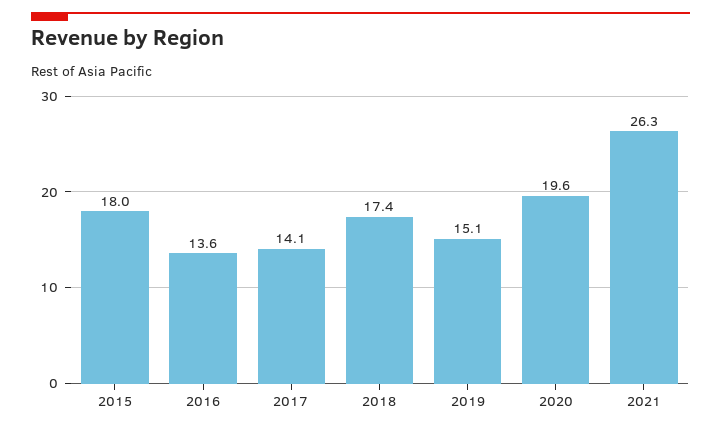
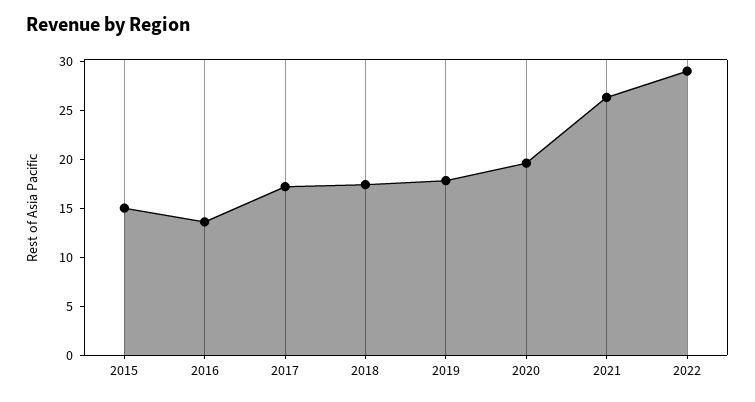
2015: 18 -> 15
2017: 14.1 -> 17
2019: 15.1 -> 18
2022: none -> 29

